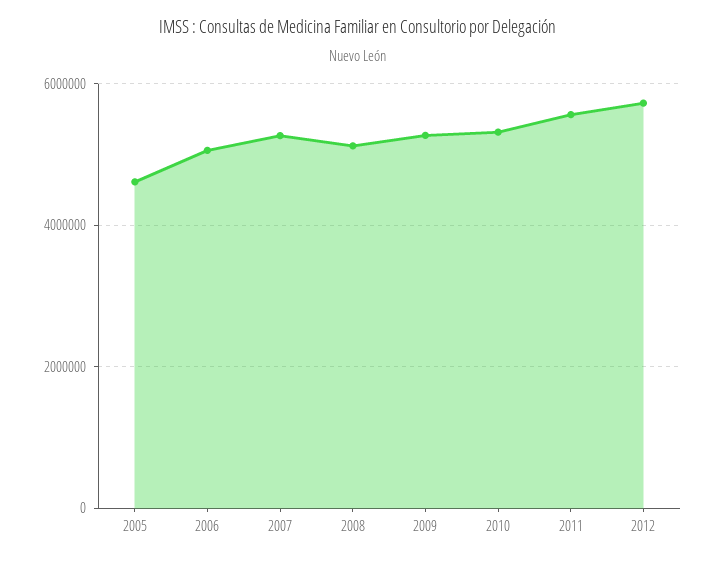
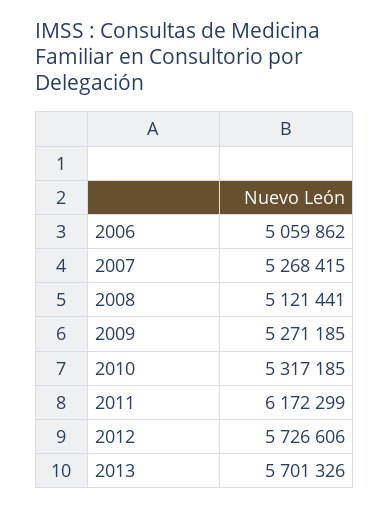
2005: 4600000 -> none
2011: 5600000 -> 6172299
2013: none -> 5701326

